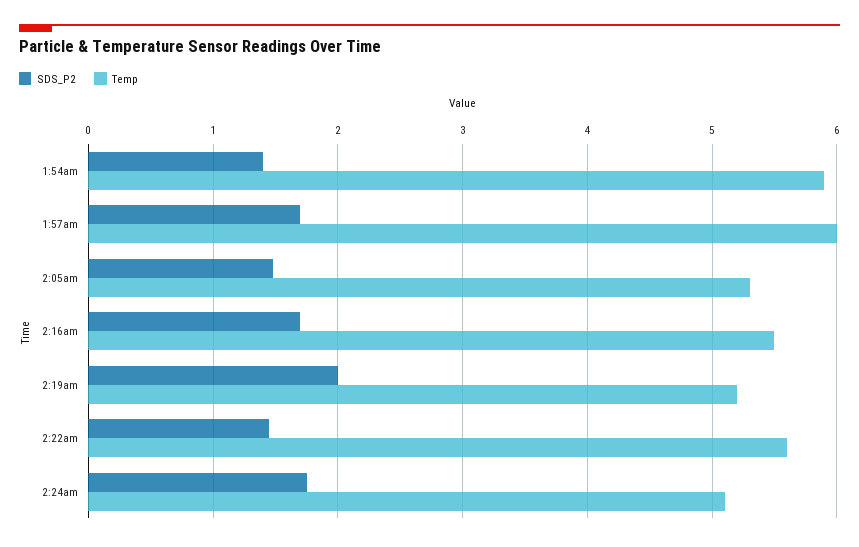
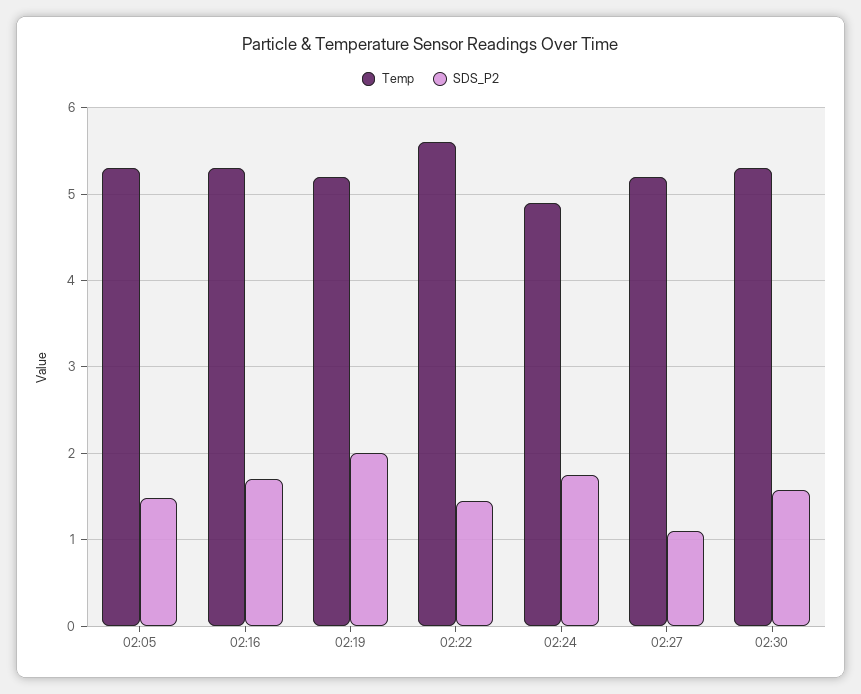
SDS_P2, 1:54am: 1.4 -> none
Temp, 1:54am: 5.9 -> none
SDS_P2, 1:57am: 1.7 -> none
Temp, 1:57am: 6 -> none
Temp, 2:16am: 5.5 -> 5.3
Temp, 2:24am: 5.1 -> 4.9
Temp, 02:27: none -> 5.2
SDS_P2, 02:27: none -> 1.1
Temp, 02:30: none -> 5.3
SDS_P2, 02:30: none -> 1.6

